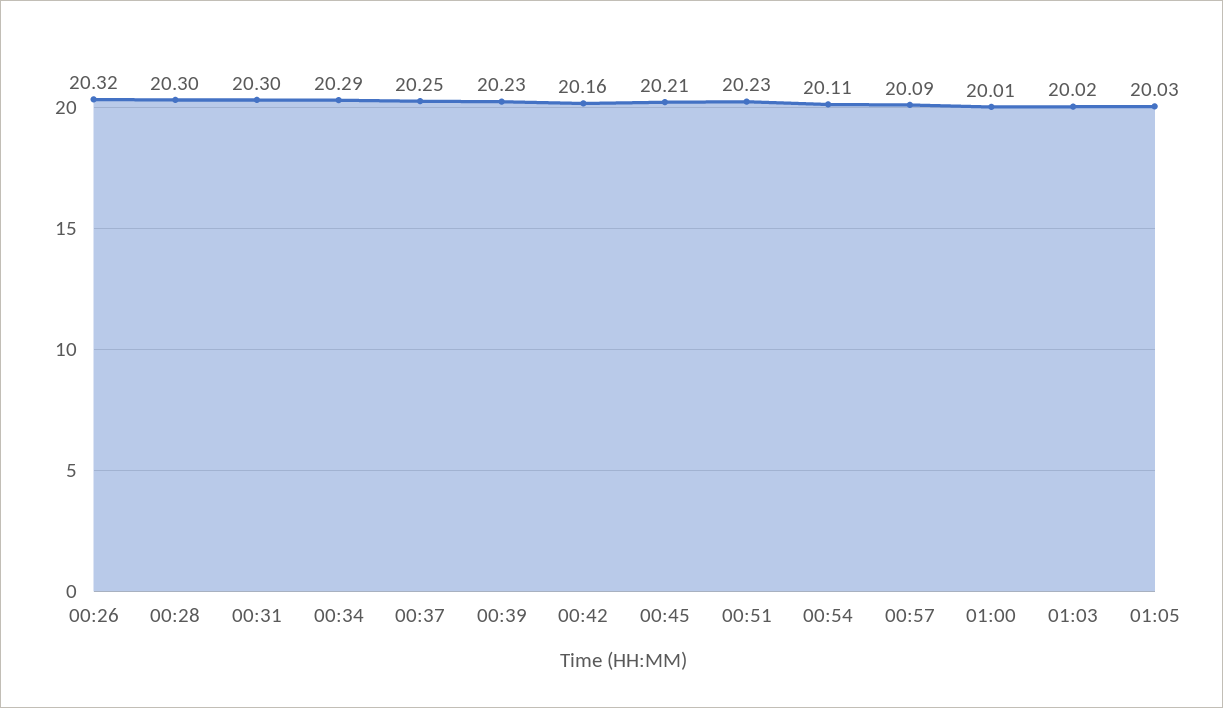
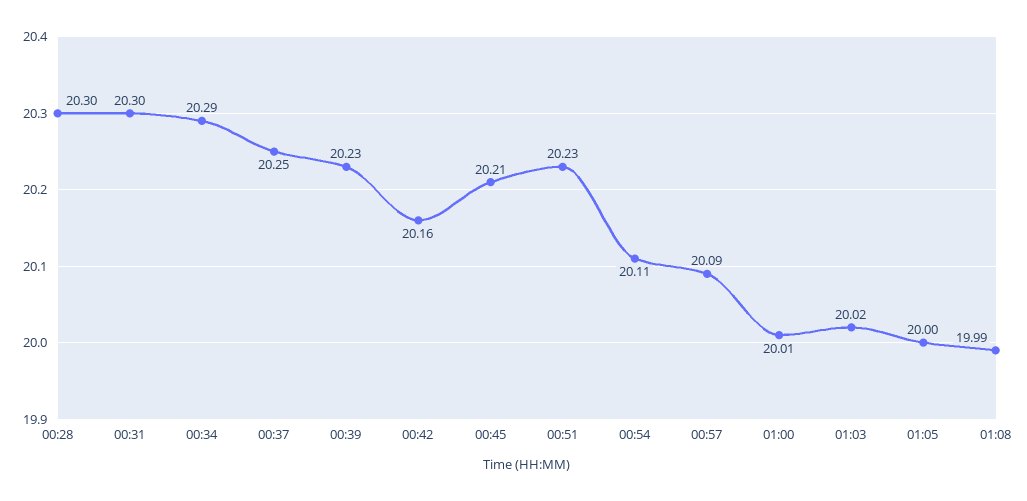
00:26: 20.32 -> none
01:05: 20.03 -> 20
01:08: none -> 19.99

